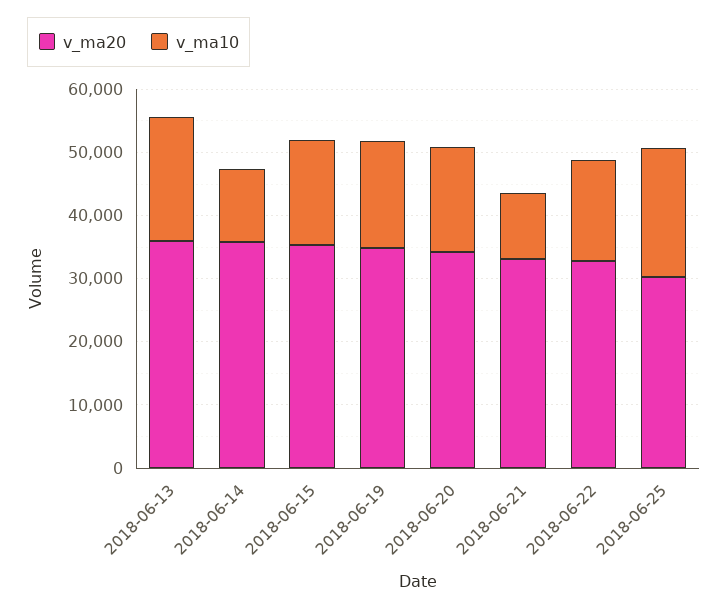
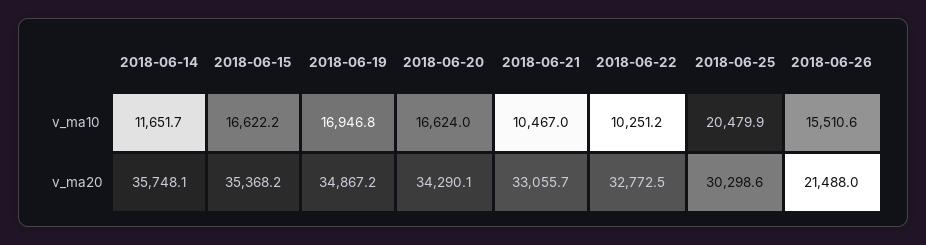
v_ma20, 2018-06-13: 36000 -> none
v_ma10, 2018-06-13: 20000 -> none
v_ma10, 2018-06-22: 16000 -> 10251.2
v_ma10, 2018-06-26: none -> 15510.6
v_ma20, 2018-06-26: none -> 21488

